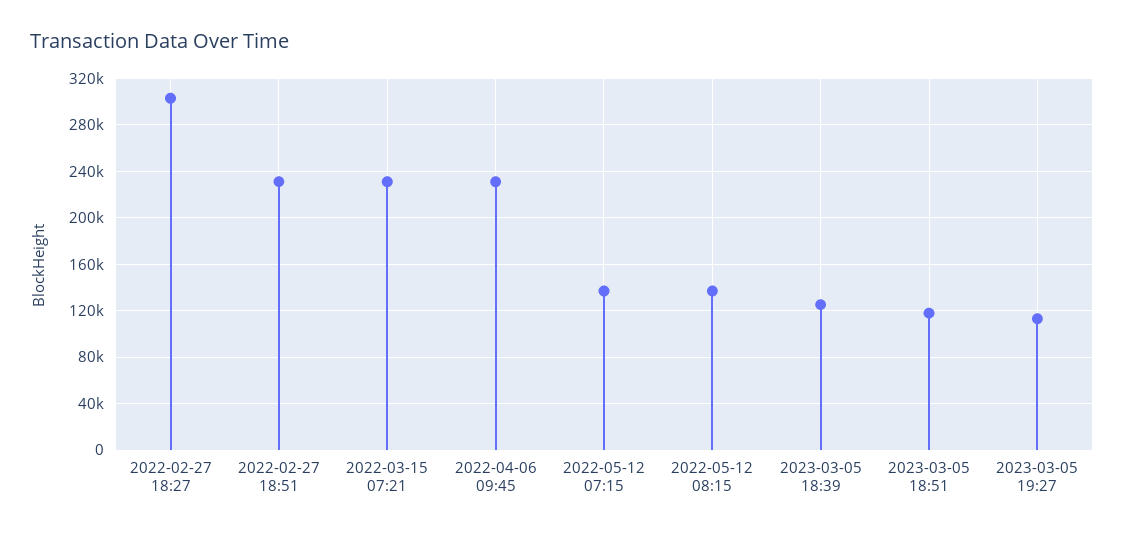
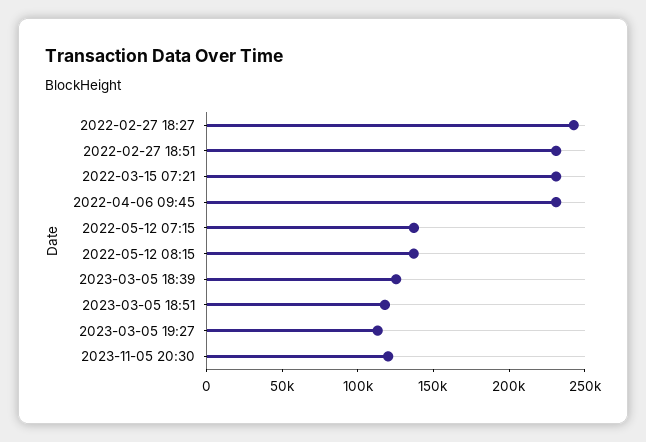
2022-02-27 18:27: 300000 -> 240000
2023-11-05 20:30: none -> 120000

